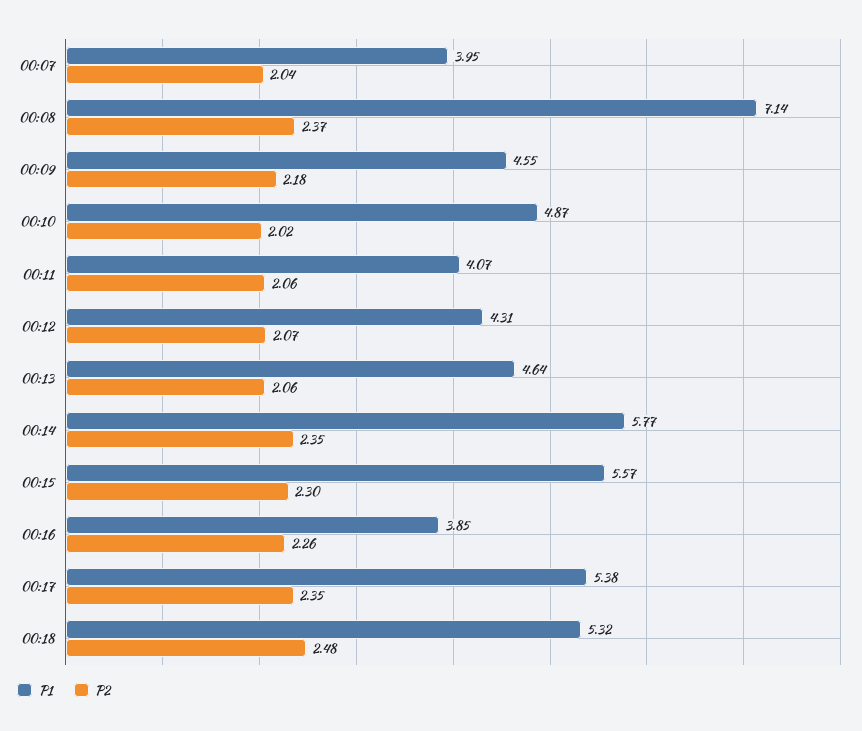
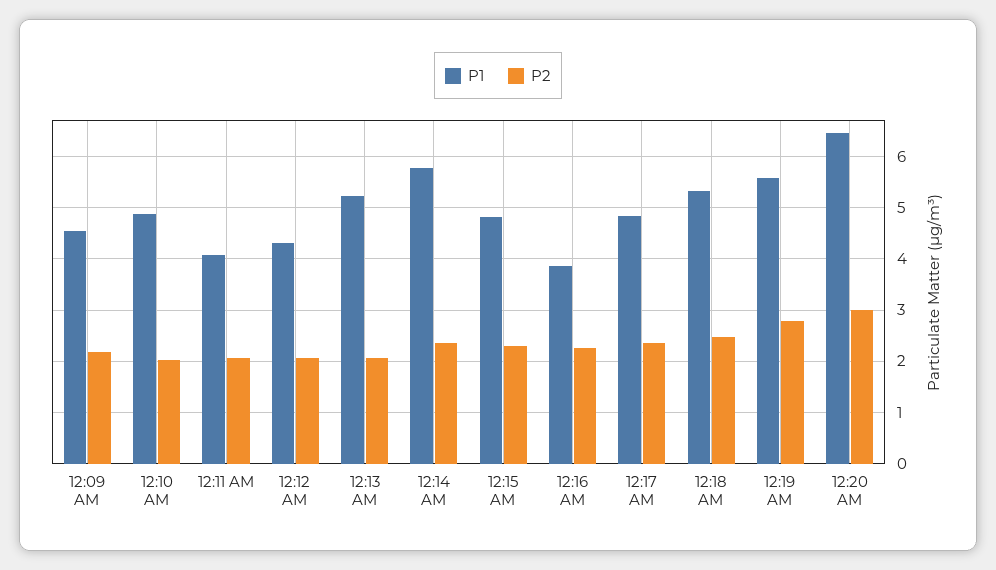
P1, 00:07: 3.95 -> none
P2, 00:07: 2.04 -> none
P1, 00:08: 7.14 -> none
P2, 00:08: 2.37 -> none
P1, 00:13: 4.64 -> 5.2
P1, 00:15: 5.57 -> 4.8
P1, 00:17: 5.38 -> 4.8
P1, 12:19 AM: none -> 5.6
P2, 12:19 AM: none -> 2.8
P1, 12:20 AM: none -> 6.4
P2, 12:20 AM: none -> 3

